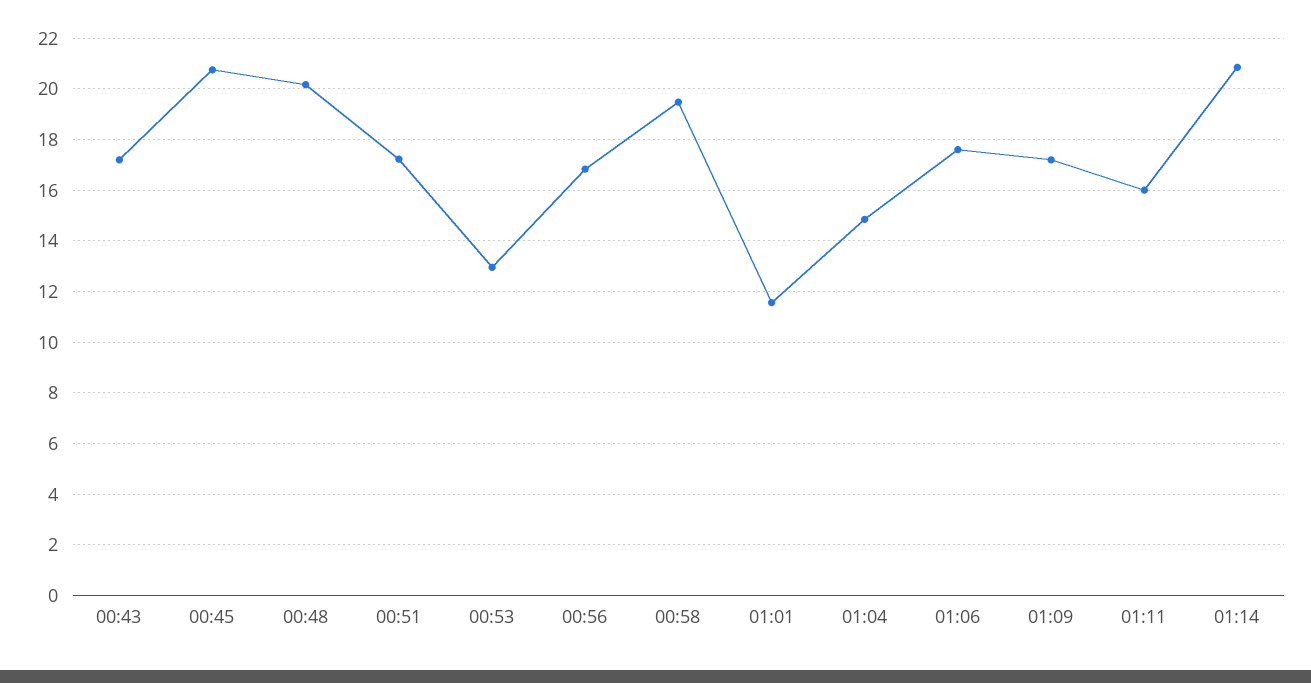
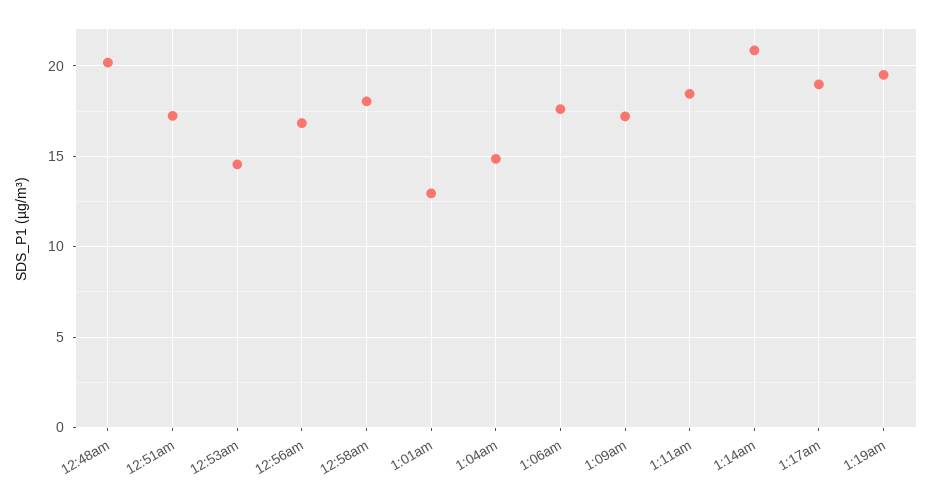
00:43: 17.25 -> none
00:45: 20.75 -> none
00:53: 13 -> 14.5
00:58: 19.5 -> 18
01:01: 11.5 -> 13
01:11: 16 -> 18.5
1:17am: none -> 19
1:19am: none -> 19.5

